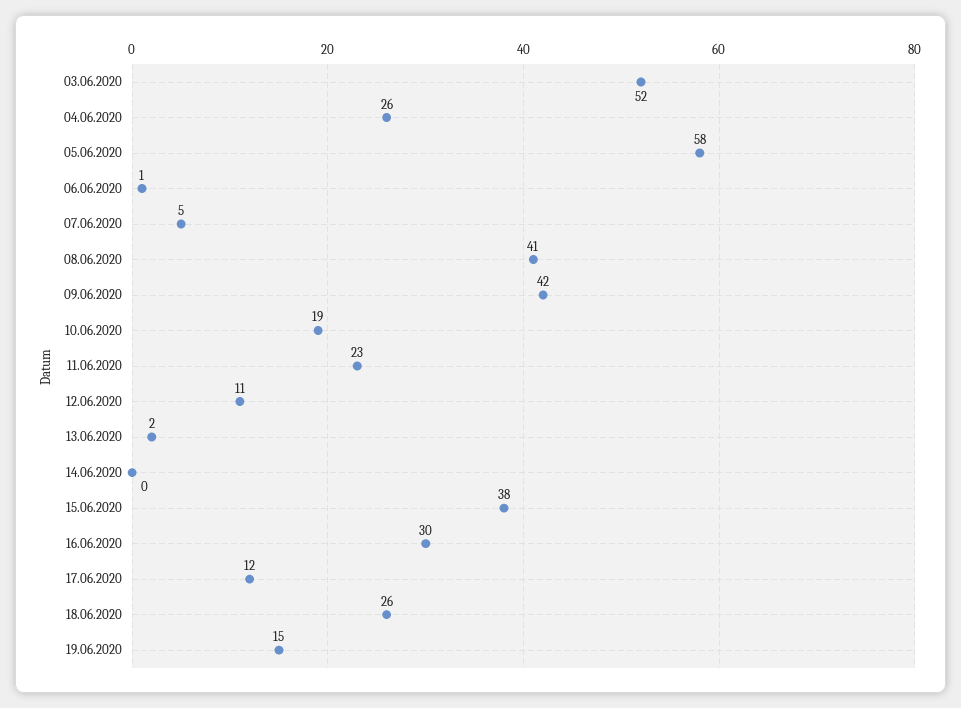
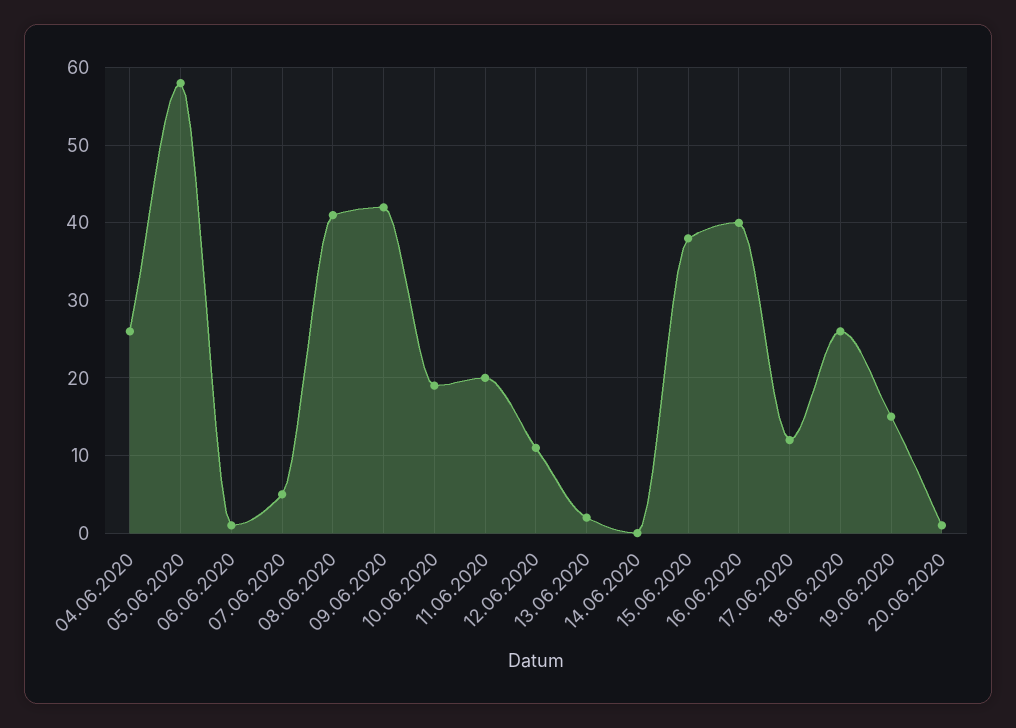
03.06.2020: 52 -> none
11.06.2020: 23 -> 20
16.06.2020: 30 -> 40
20.06.2020: none -> 1

